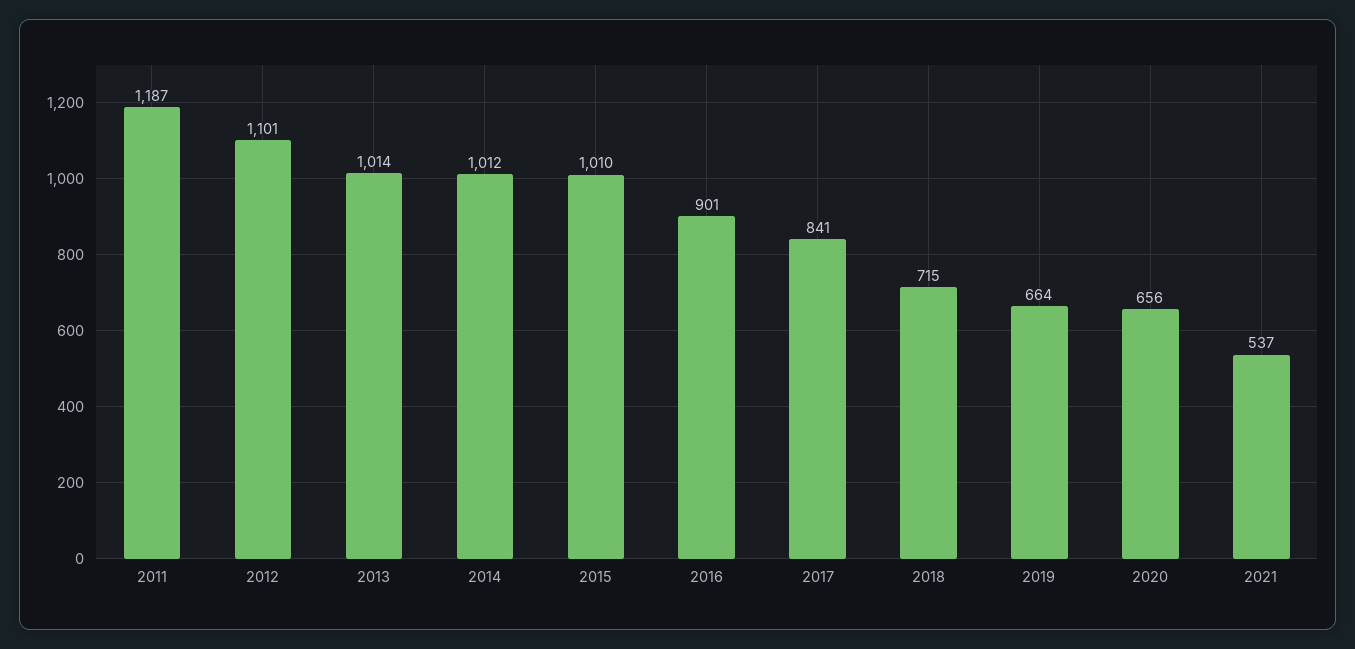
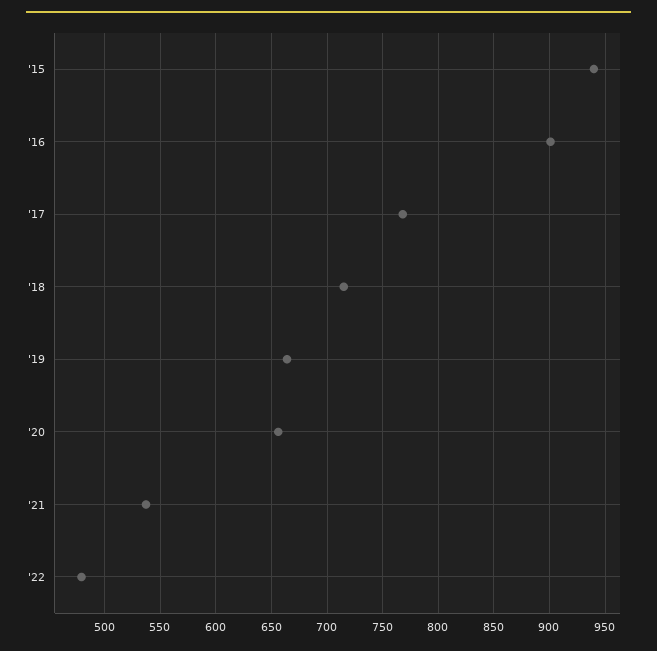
2011: 1187 -> none
2012: 1101 -> none
2013: 1014 -> none
2014: 1012 -> none
2015: 1010 -> 940
2017: 841 -> 770
'22: none -> 480

